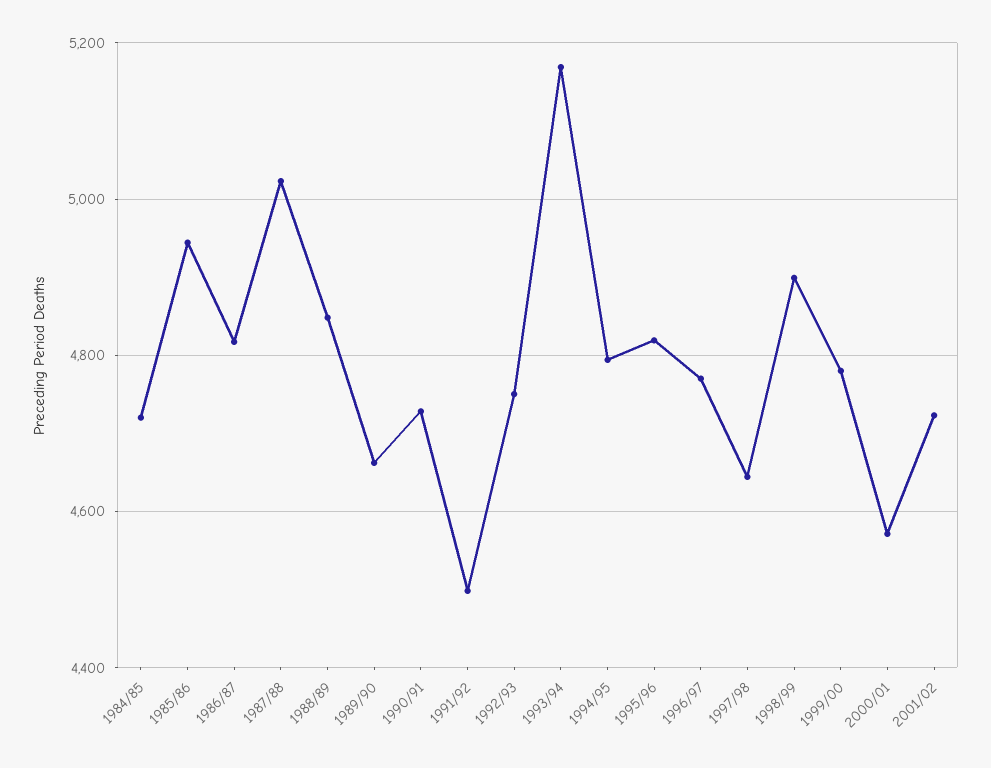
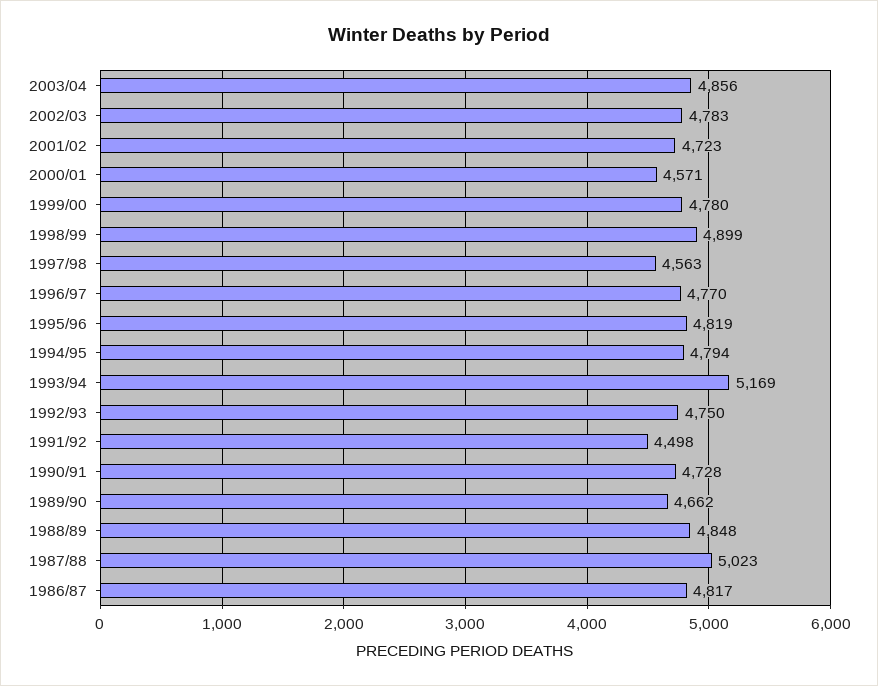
1984/85: 4720 -> none
1985/86: 4940 -> none
1997/98: 4640 -> 4563
2003/04: none -> 4856
2002/03: none -> 4783

